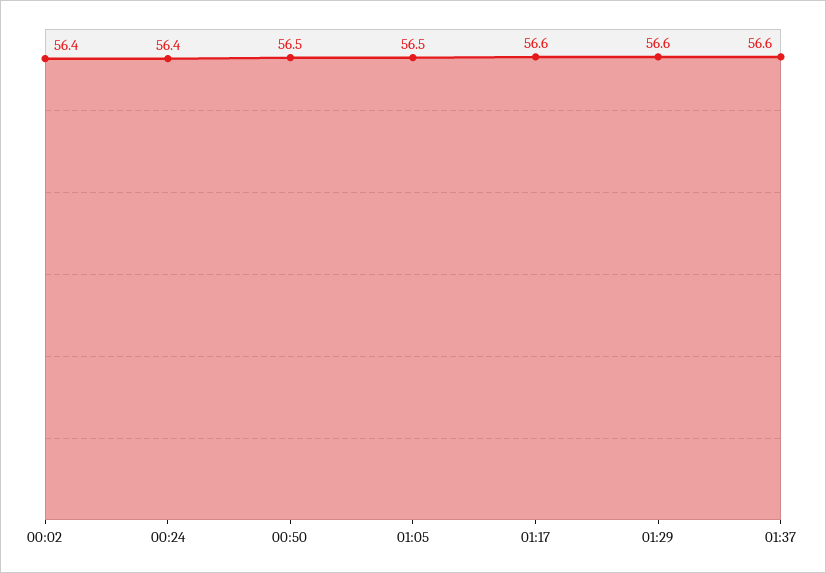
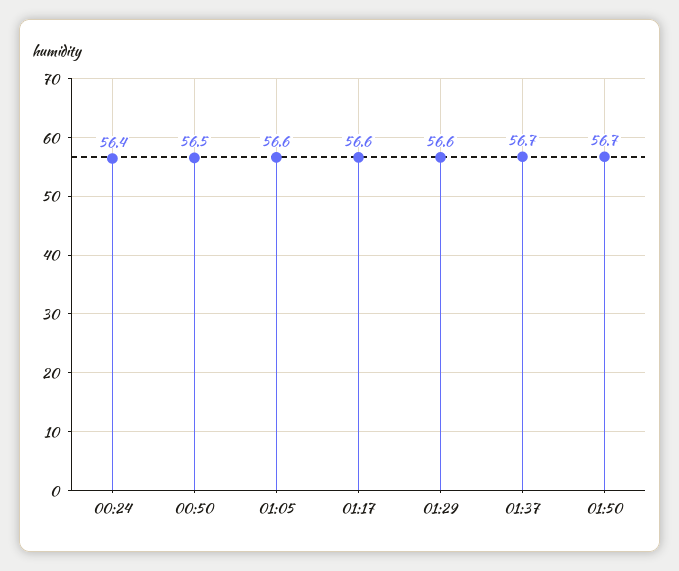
00:02: 56.4 -> none
01:05: 56.5 -> 56.6
01:37: 56.6 -> 56.7
01:50: none -> 56.7

